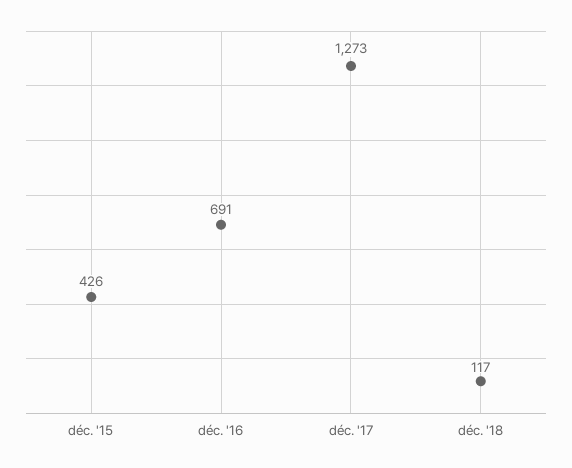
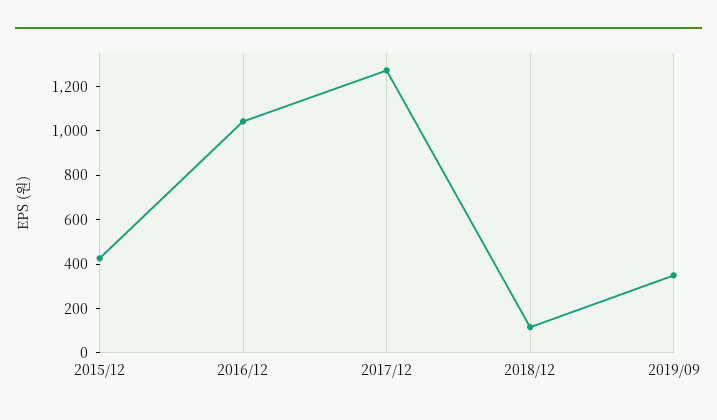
déc. '16: 691 -> 1050
2019/09: none -> 350

